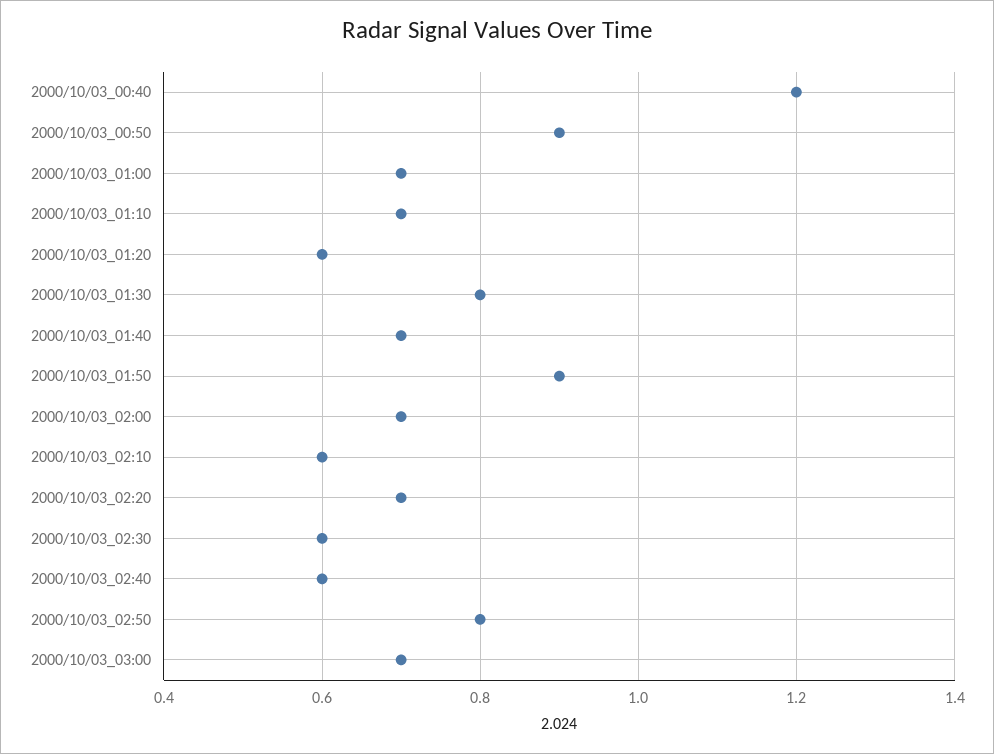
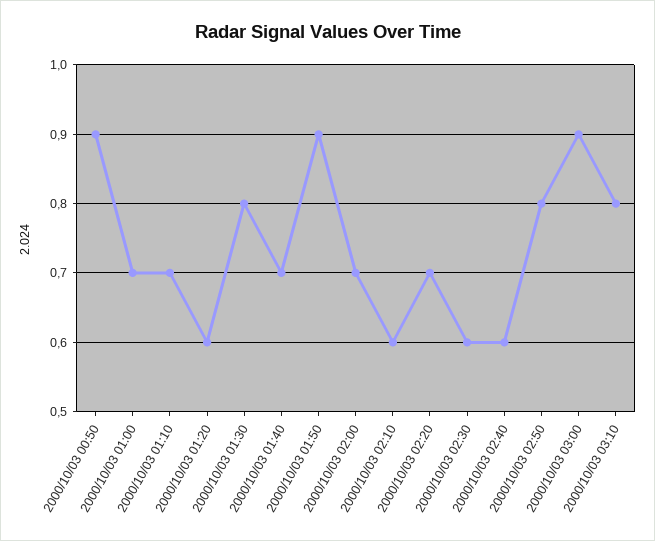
2000/10/03_00:40: 1.2 -> none
2000/10/03_03:00: 0.7 -> 0.9
2000/10/03 03:10: none -> 0.8

